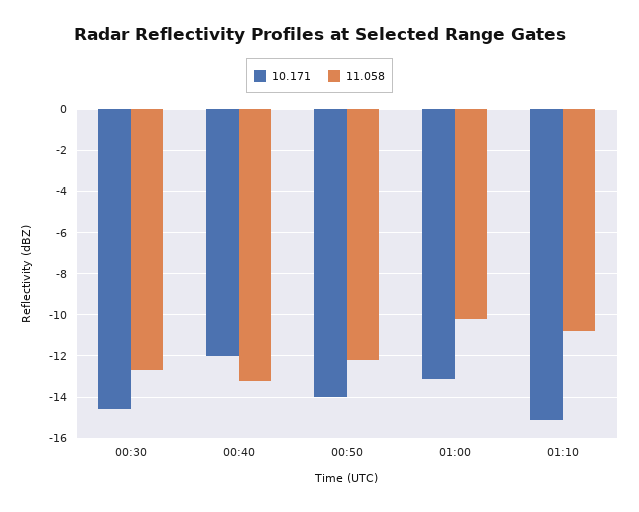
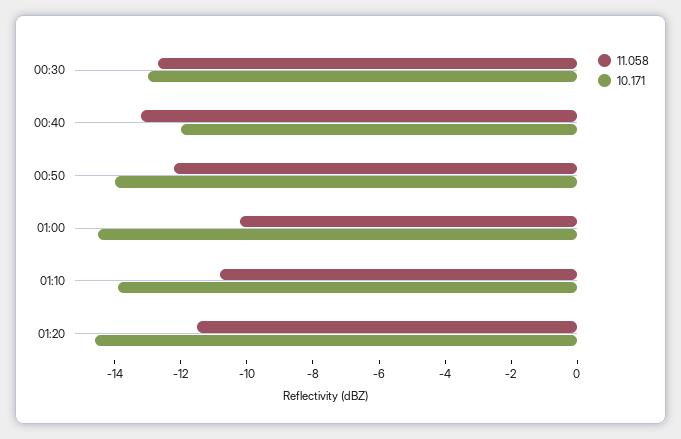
10.171, 00:30: -14.5 -> -13
10.171, 01:00: -13 -> -14.5
10.171, 01:10: -15 -> -14
11.058, 01:20: none -> -11.5
10.171, 01:20: none -> -14.5

